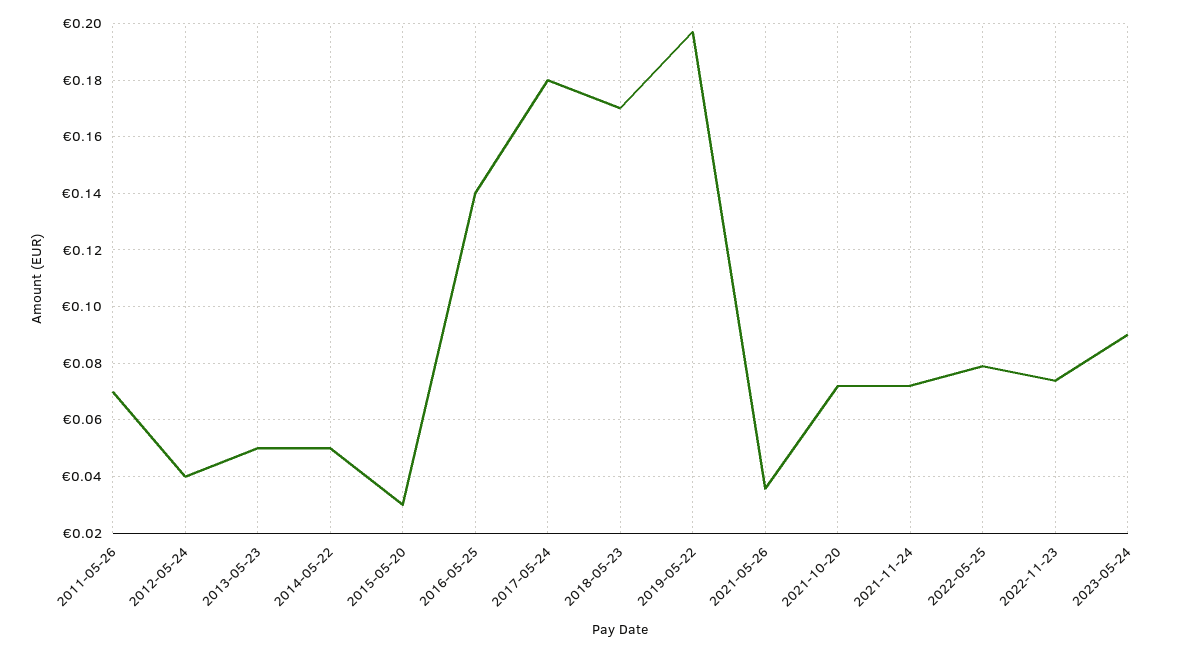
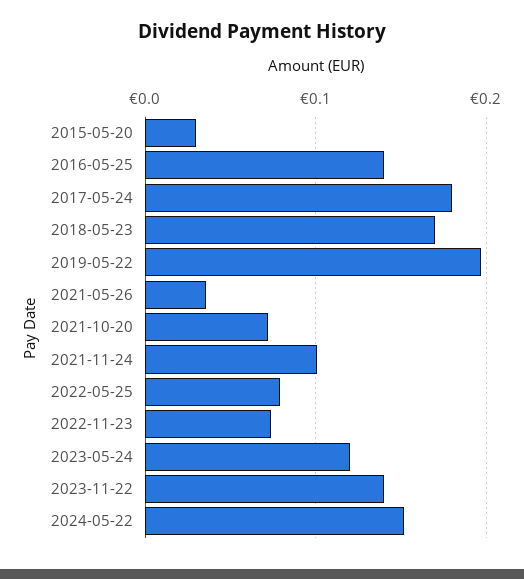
2011-05-26: 0.07 -> none
2012-05-24: 0.04 -> none
2013-05-23: 0.05 -> none
2014-05-22: 0.05 -> none
2021-11-24: 0.0725 -> 0.1
2023-05-24: 0.09 -> 0.12
2023-11-22: none -> 0.14
2024-05-22: none -> 0.15

